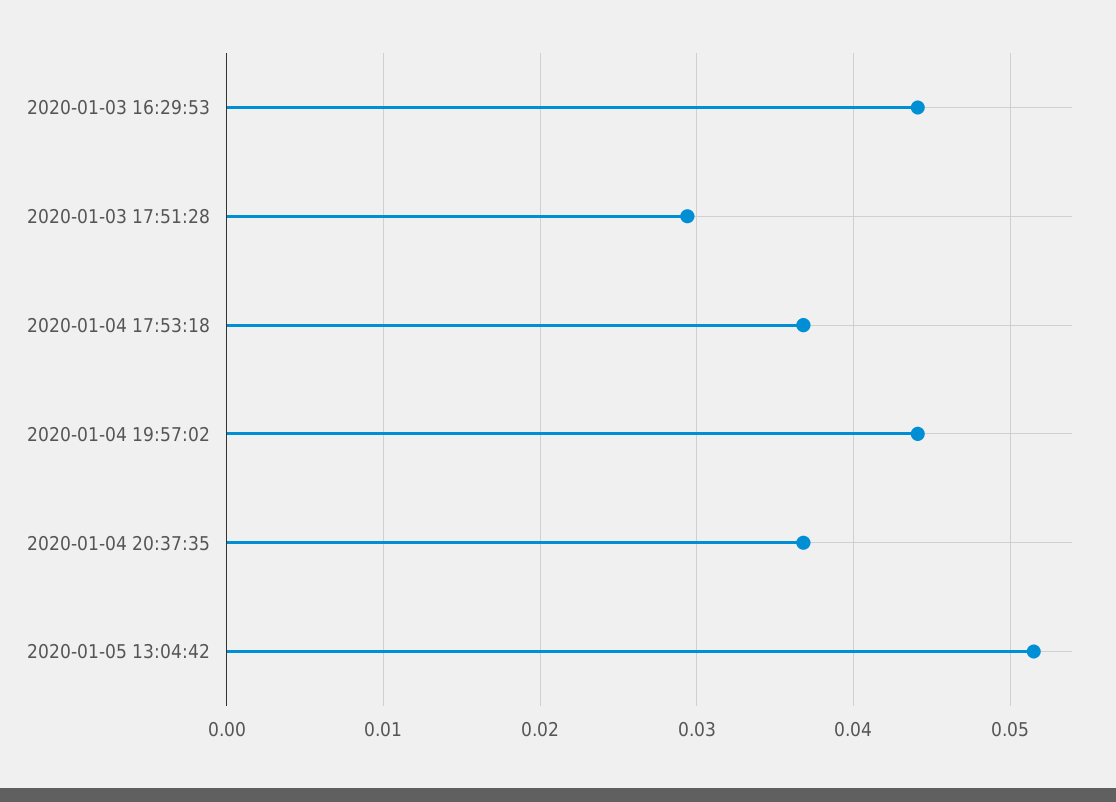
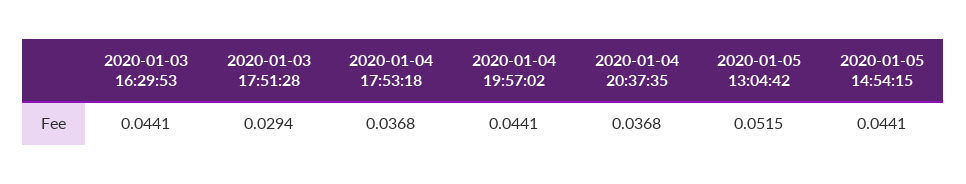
2020-01-05 14:54:15: none -> 0.0441

